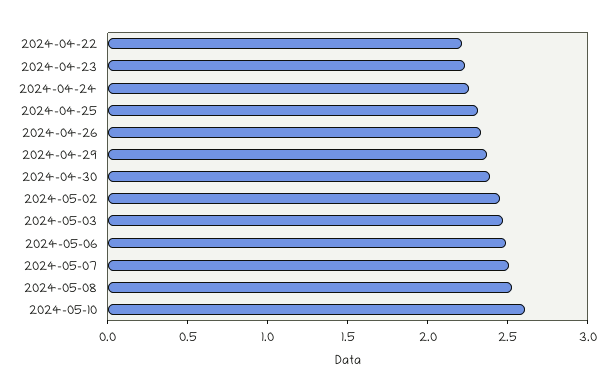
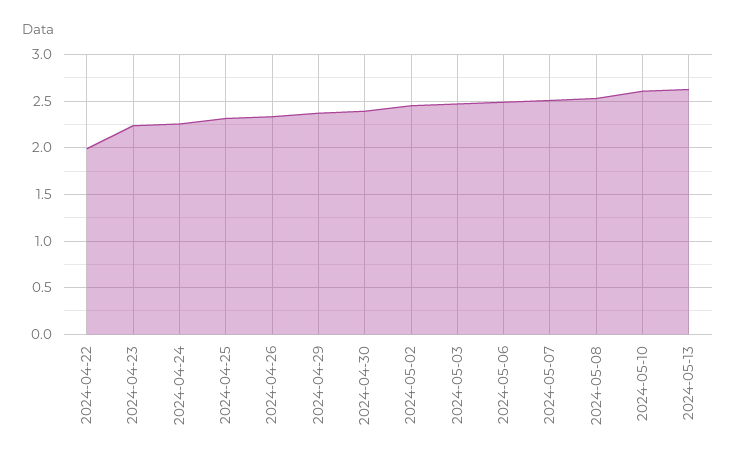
2024-04-22: 2.2 -> 2
2024-05-13: none -> 2.6

